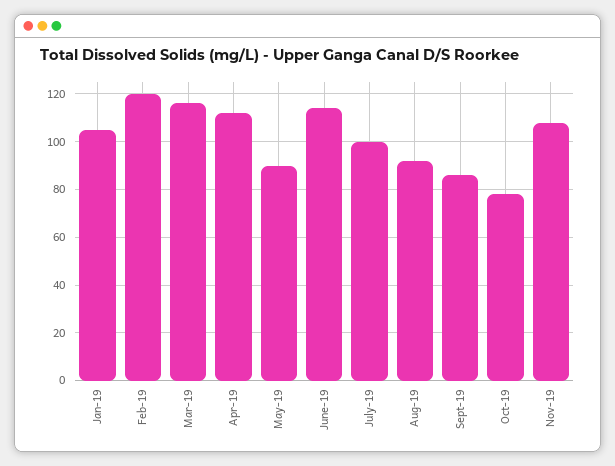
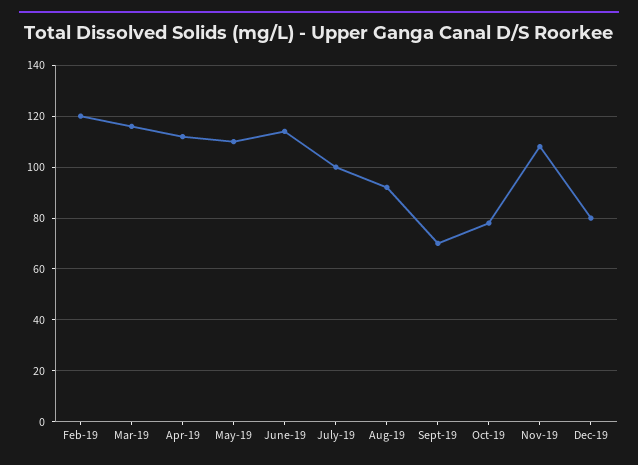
Jan-19: 105 -> none
May-19: 90 -> 110
Sept-19: 85 -> 70
Dec-19: none -> 80

